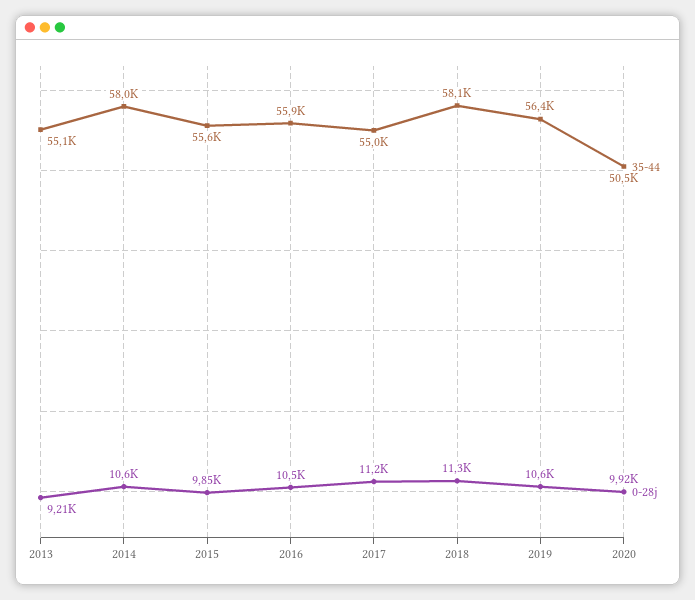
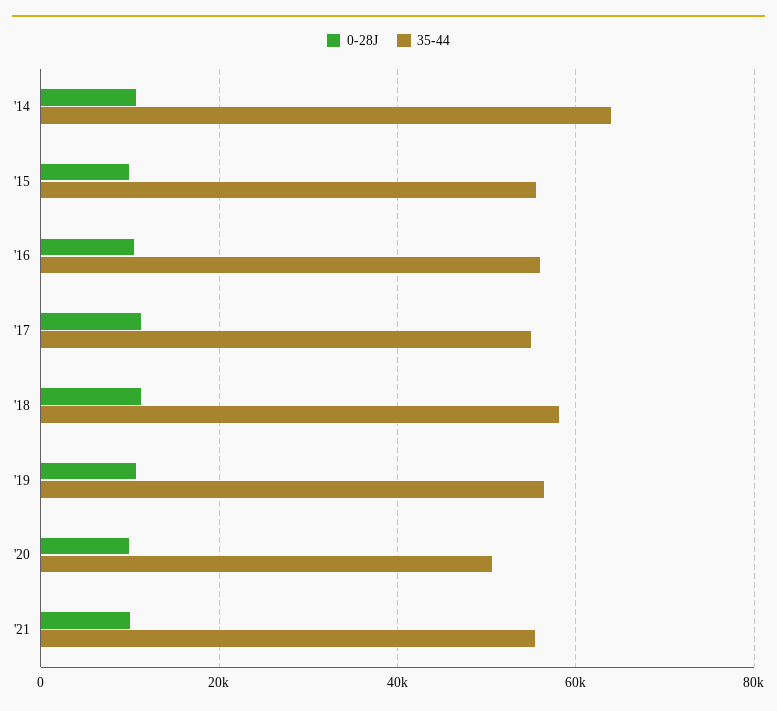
35-44, 2013: 55100 -> none
0-28j, 2013: 9210 -> none
35-44, 2014: 58000 -> 64000
0-28j, '21: none -> 10000
35-44, '21: none -> 56000

